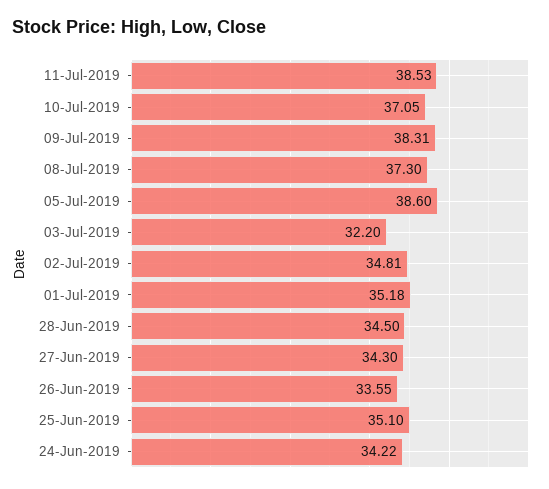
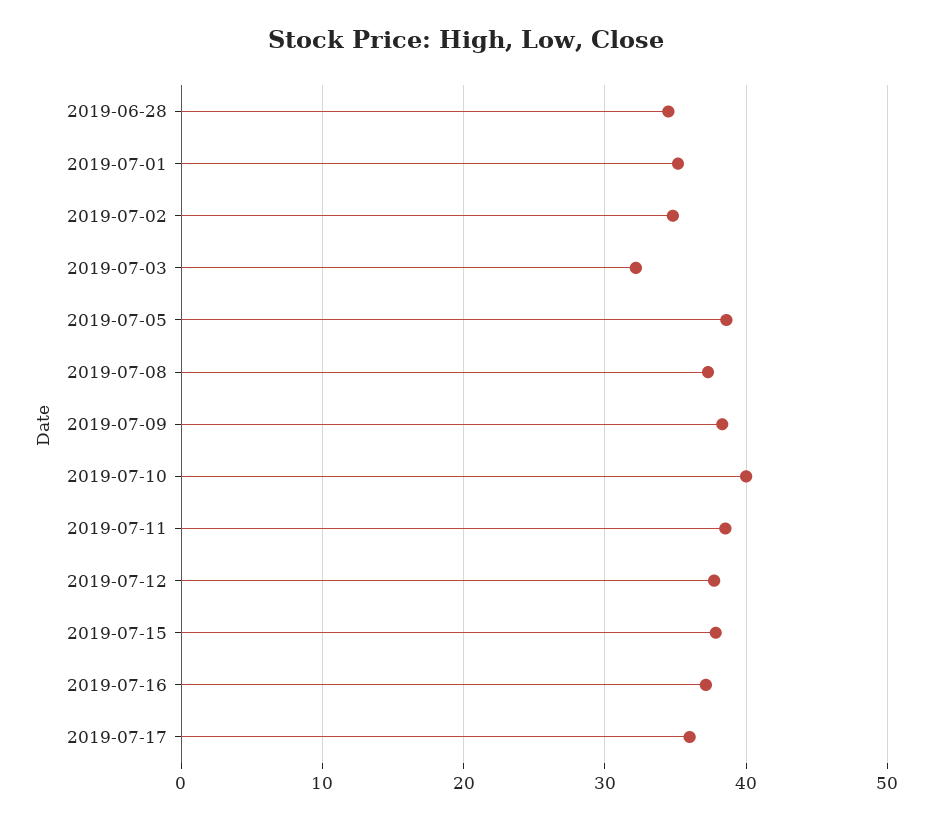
10-Jul-2019: 37.05 -> 40
27-Jun-2019: 34.3 -> none
26-Jun-2019: 33.55 -> none
25-Jun-2019: 35.1 -> none
24-Jun-2019: 34.22 -> none
2019-07-12: none -> 38
2019-07-15: none -> 38
2019-07-16: none -> 37
2019-07-17: none -> 36

